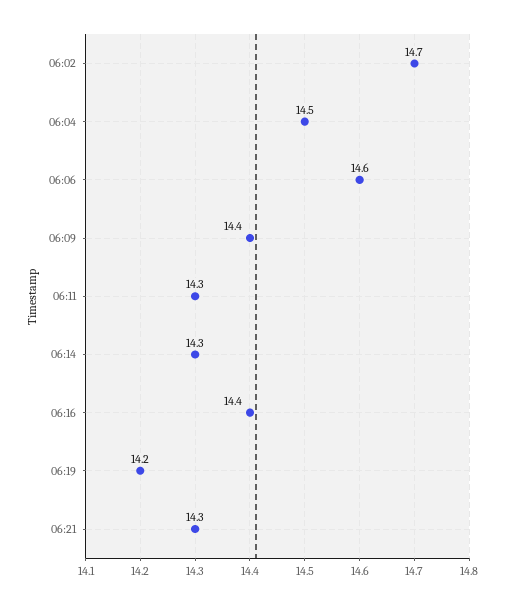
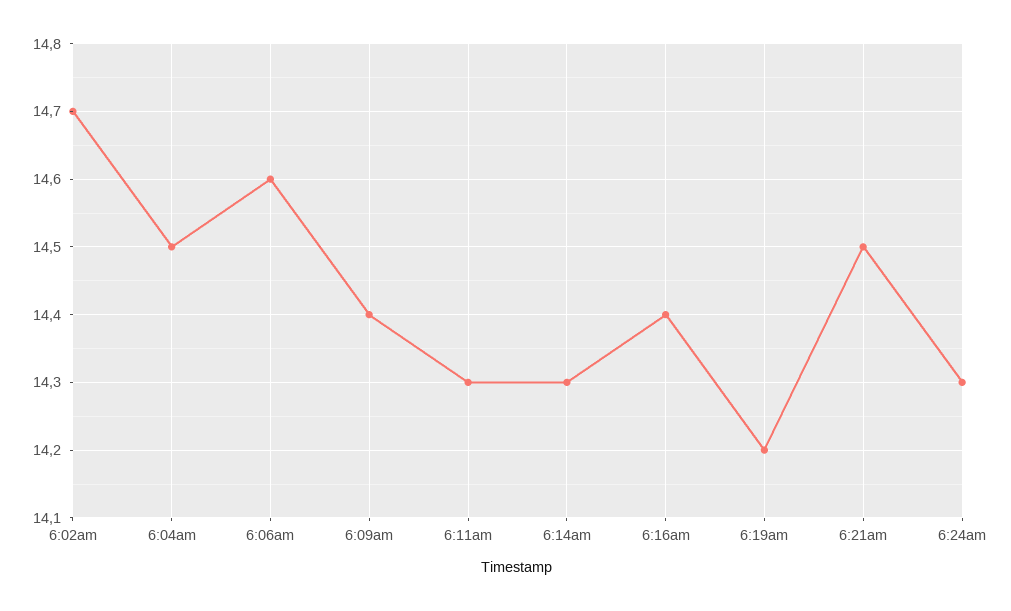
06:21: 14.3 -> 14.5
6:24am: none -> 14.3

